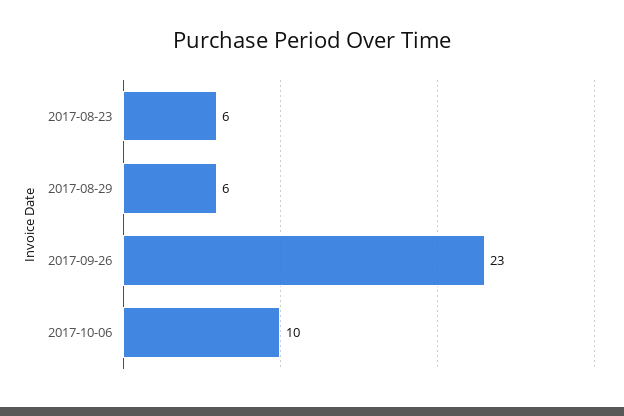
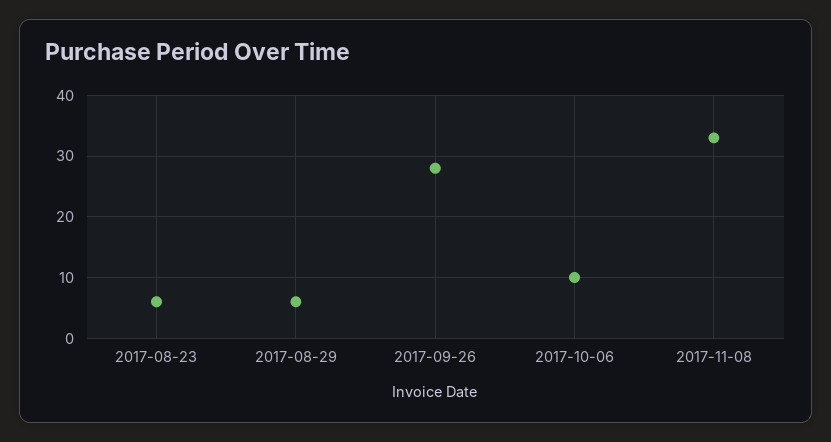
2017-09-26: 23 -> 28
2017-11-08: none -> 33

